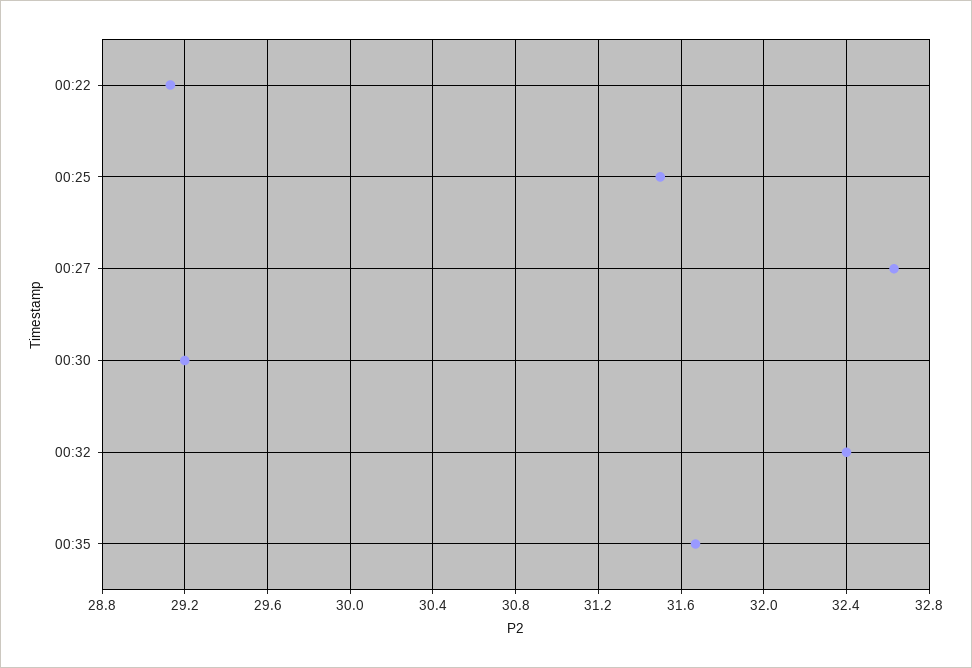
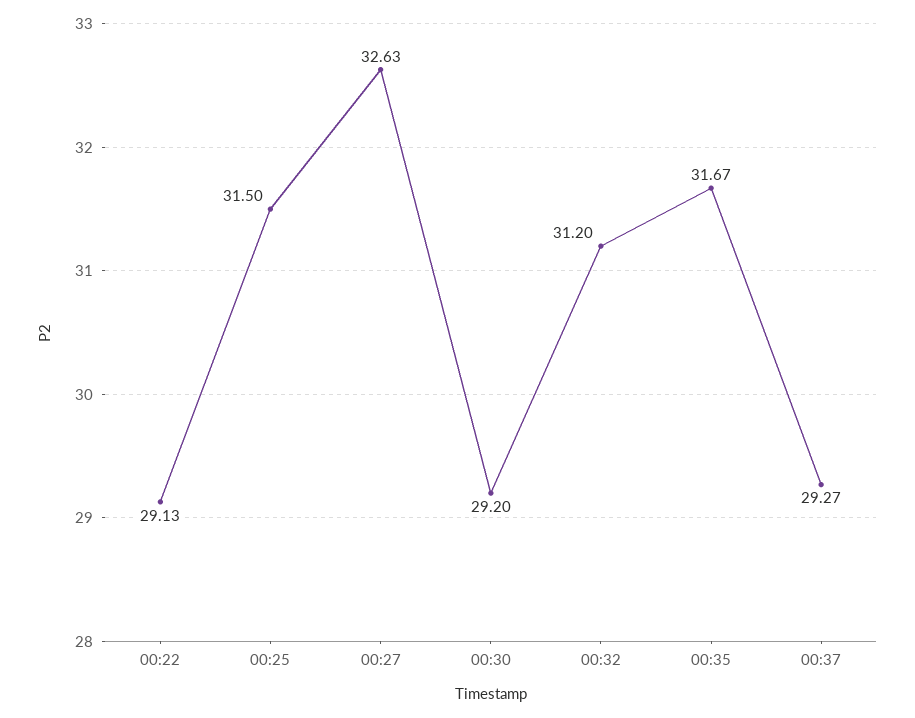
00:32: 32.4 -> 31.2
00:37: none -> 29.27

